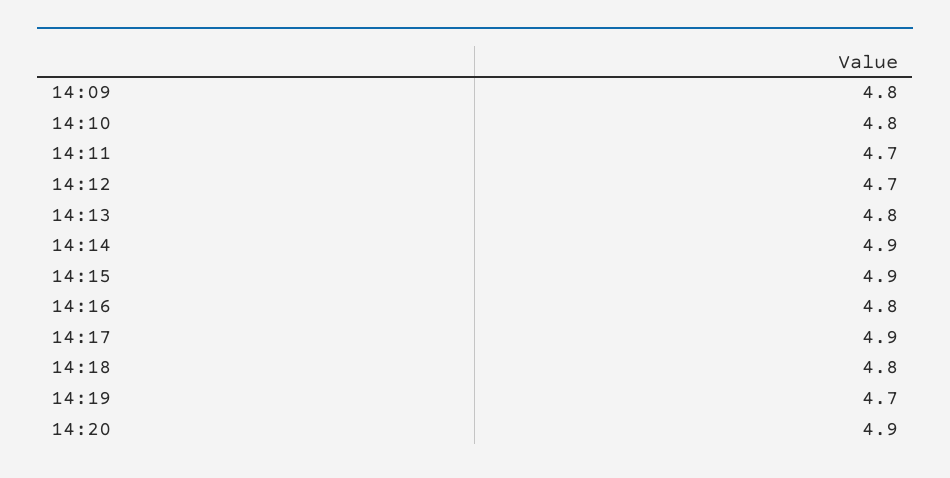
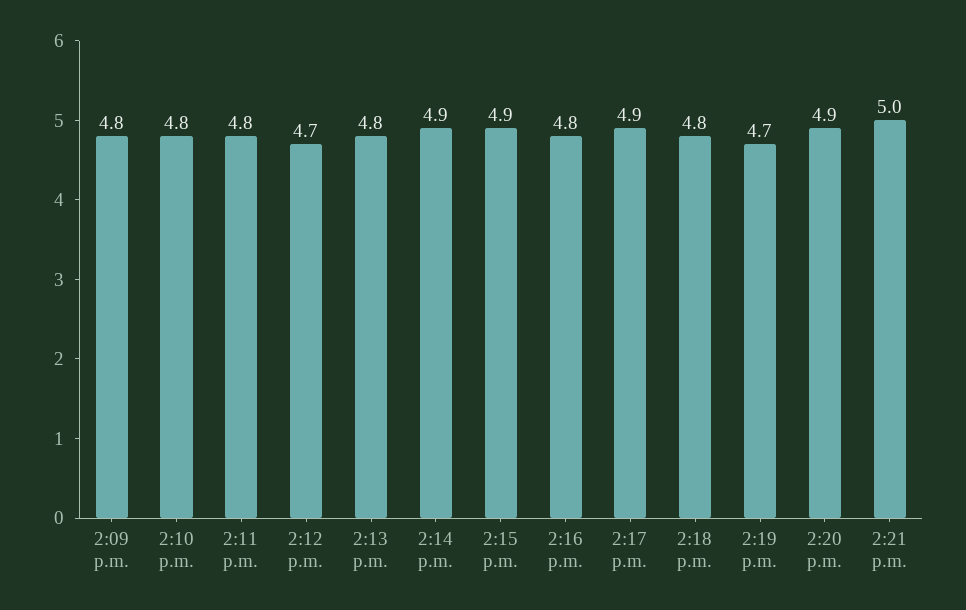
14:11: 4.7 -> 4.8
2:21 p.m.: none -> 5

